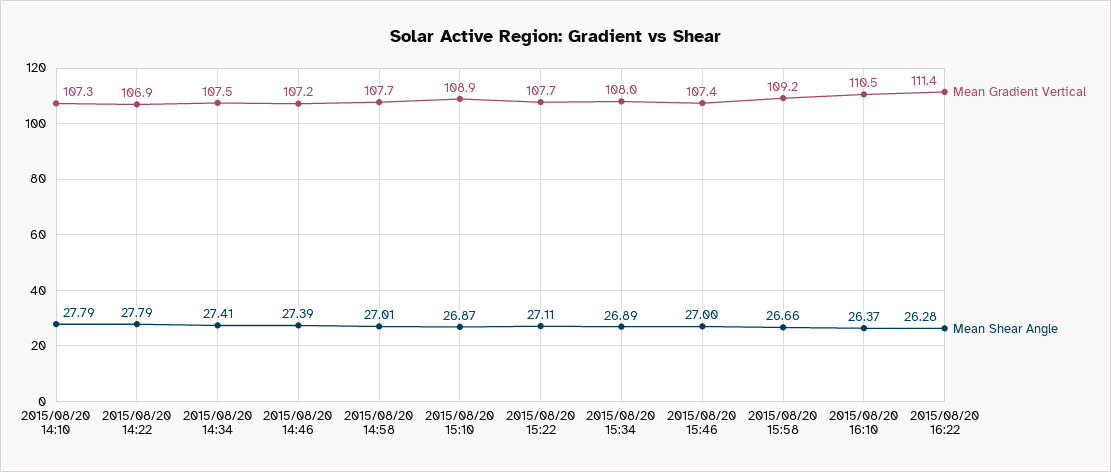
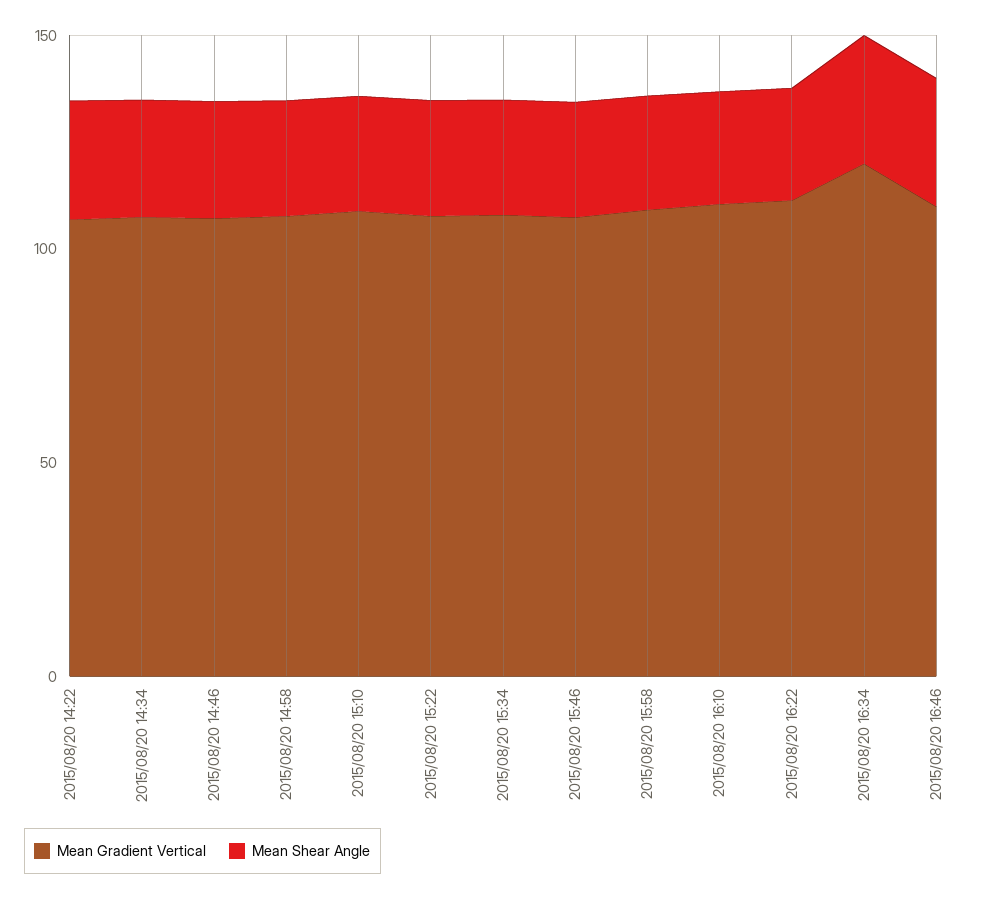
Mean Gradient Vertical, 2015/08/20 14:10: 107.3 -> none
Mean Shear Angle, 2015/08/20 14:10: 27.79 -> none
Mean Gradient Vertical, 2015/08/20 16:34: none -> 120
Mean Shear Angle, 2015/08/20 16:34: none -> 30
Mean Gradient Vertical, 2015/08/20 16:46: none -> 110
Mean Shear Angle, 2015/08/20 16:46: none -> 30

